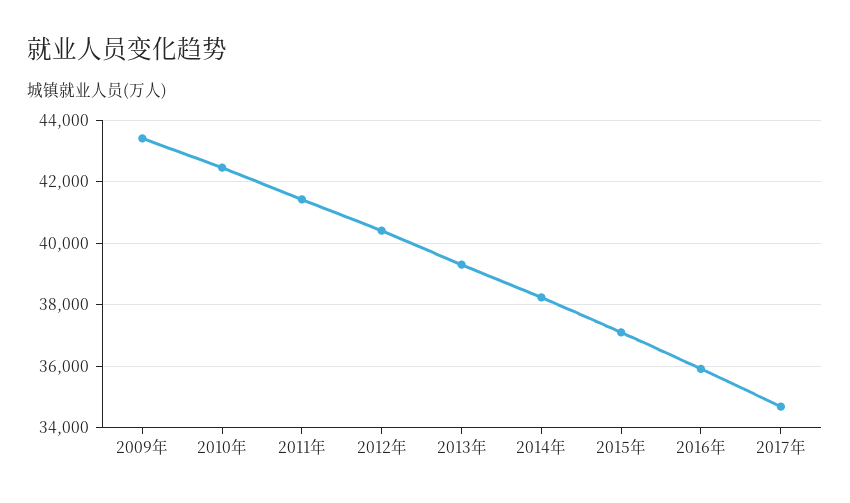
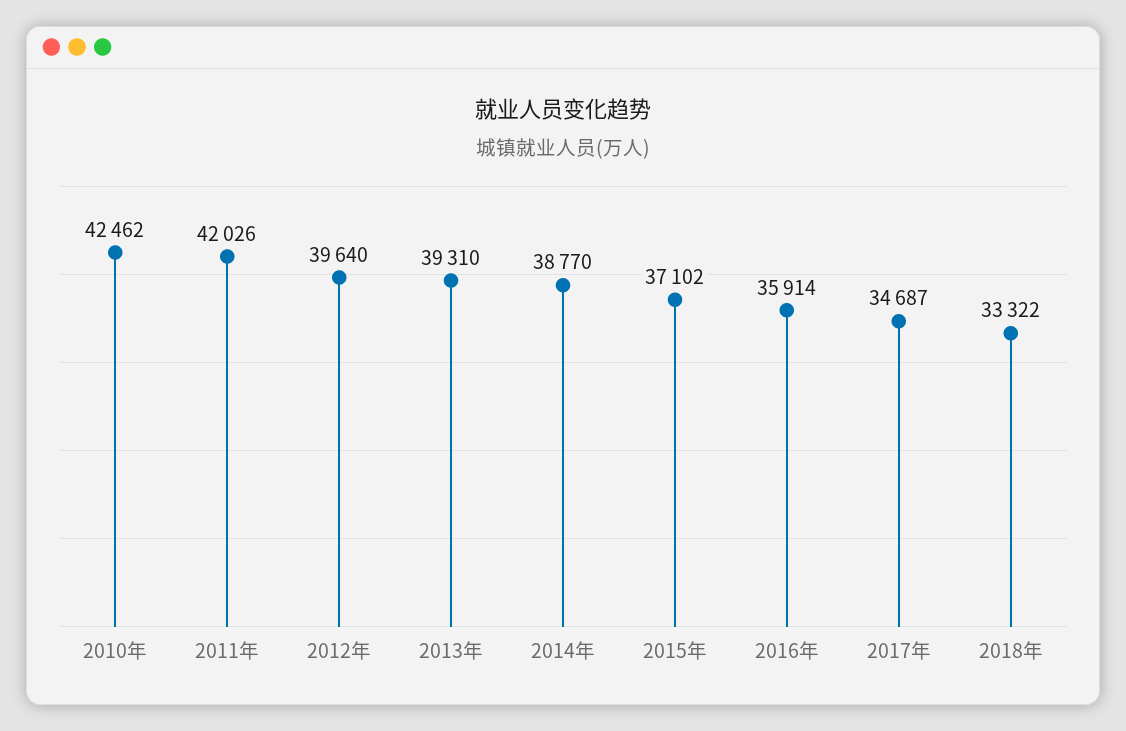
2009年: 43400 -> none
2011年: 41400 -> 42026
2012年: 40400 -> 39640
2014年: 38200 -> 38770
2018年: none -> 33322

